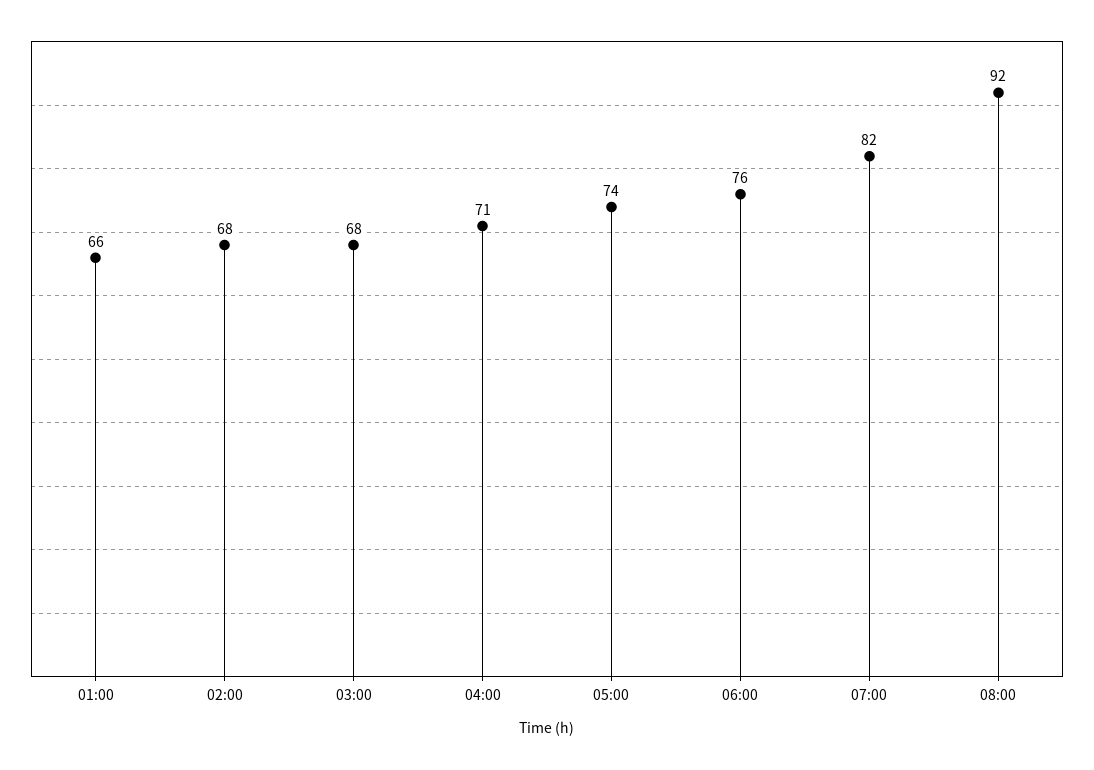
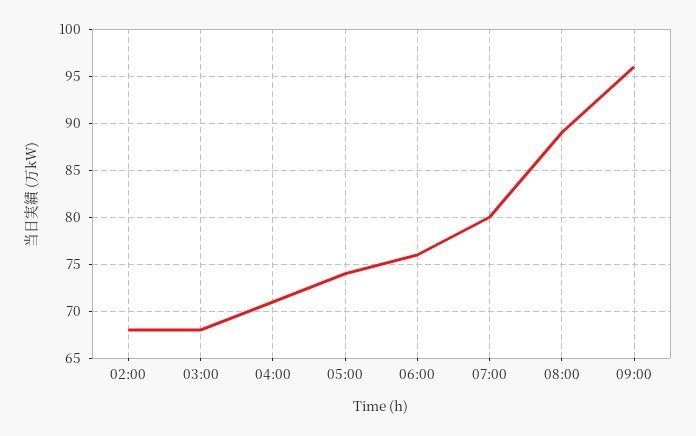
01:00: 66 -> none
07:00: 82 -> 80
08:00: 92 -> 89
09:00: none -> 96

